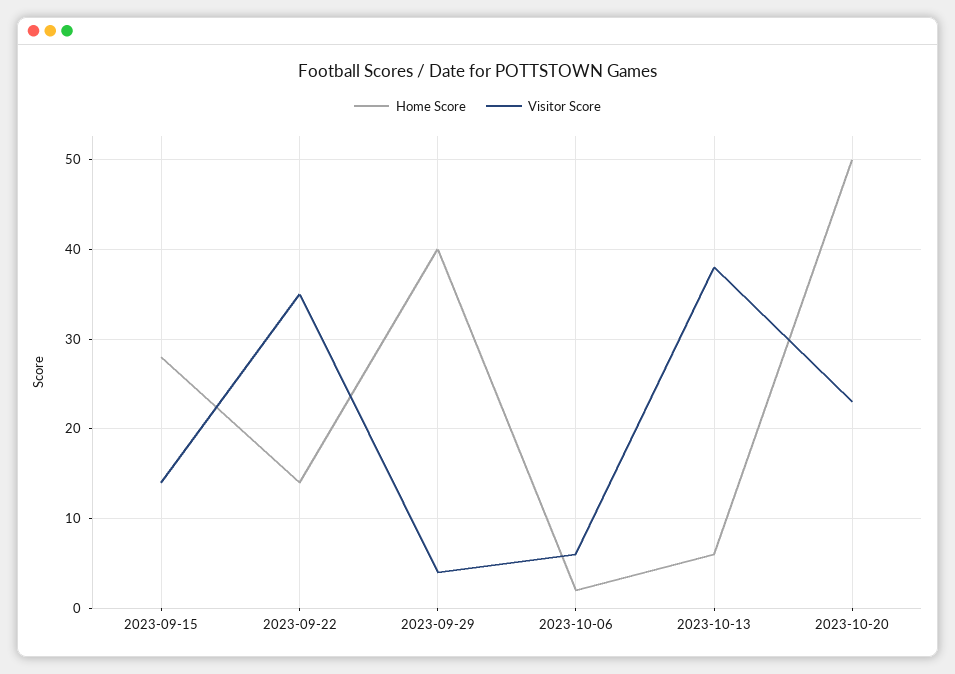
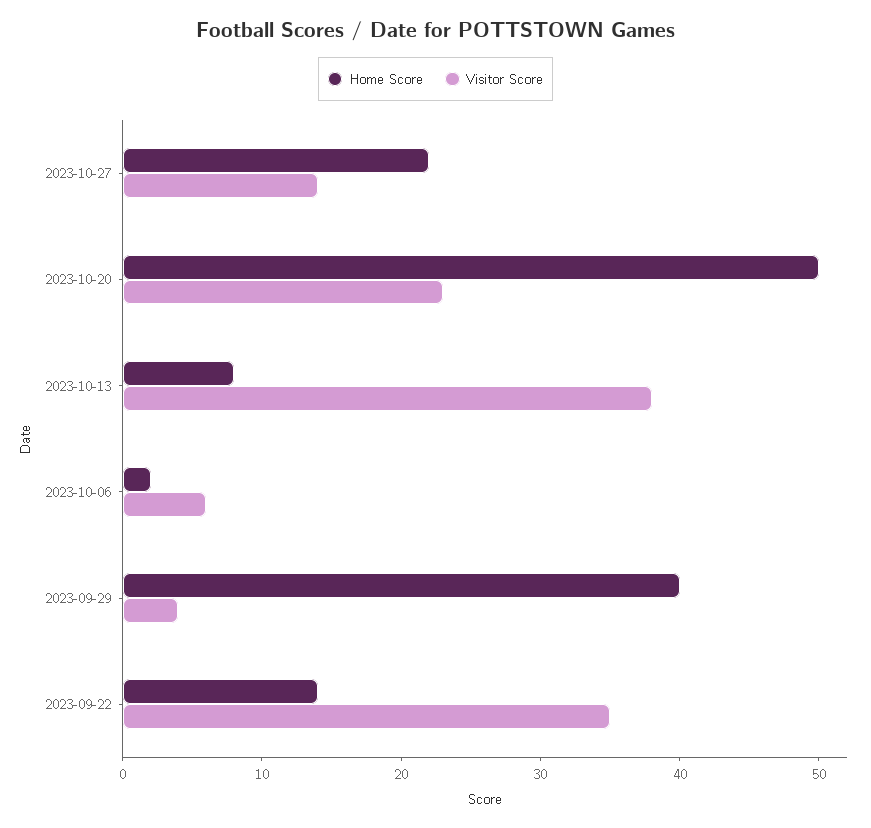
Home Score, 2023-09-15: 28 -> none
Visitor Score, 2023-09-15: 14 -> none
Home Score, 2023-10-13: 6 -> 8
Home Score, 2023-10-27: none -> 22
Visitor Score, 2023-10-27: none -> 14

